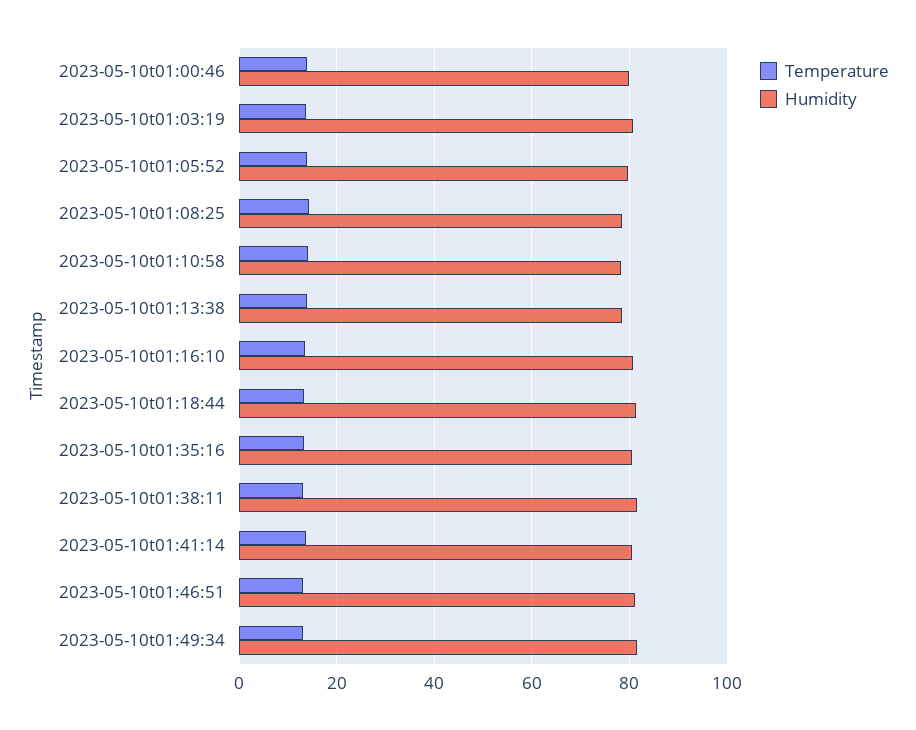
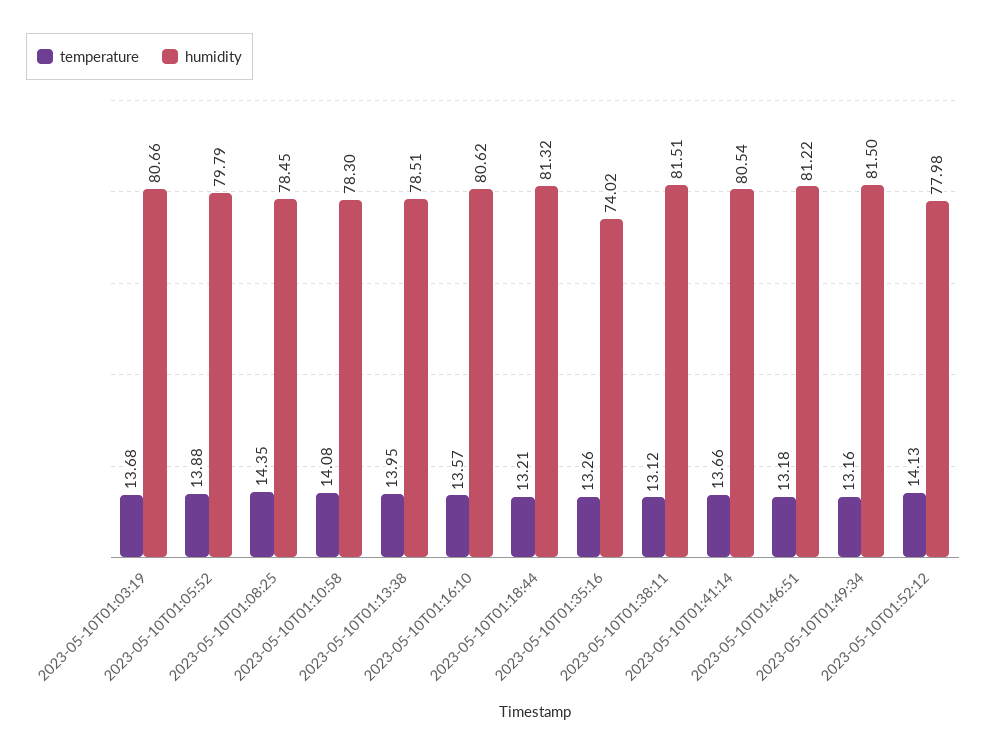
Temperature, 2023-05-10t01:00:46: 14 -> none
Humidity, 2023-05-10t01:00:46: 80 -> none
Humidity, 2023-05-10t01:35:16: 80 -> 74.02
Temperature, 2023-05-10T01:52:12: none -> 14.13
Humidity, 2023-05-10T01:52:12: none -> 77.98

